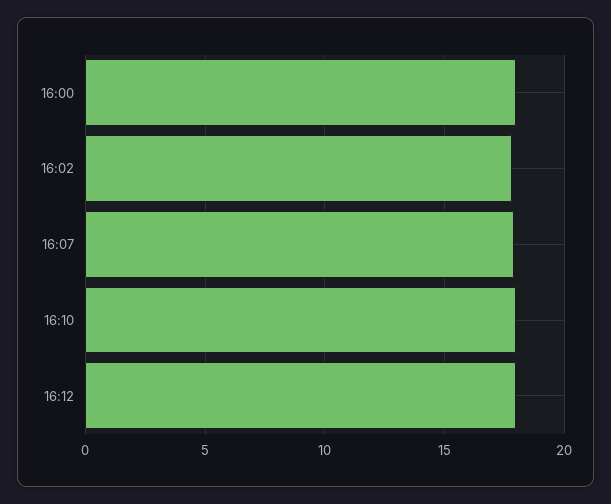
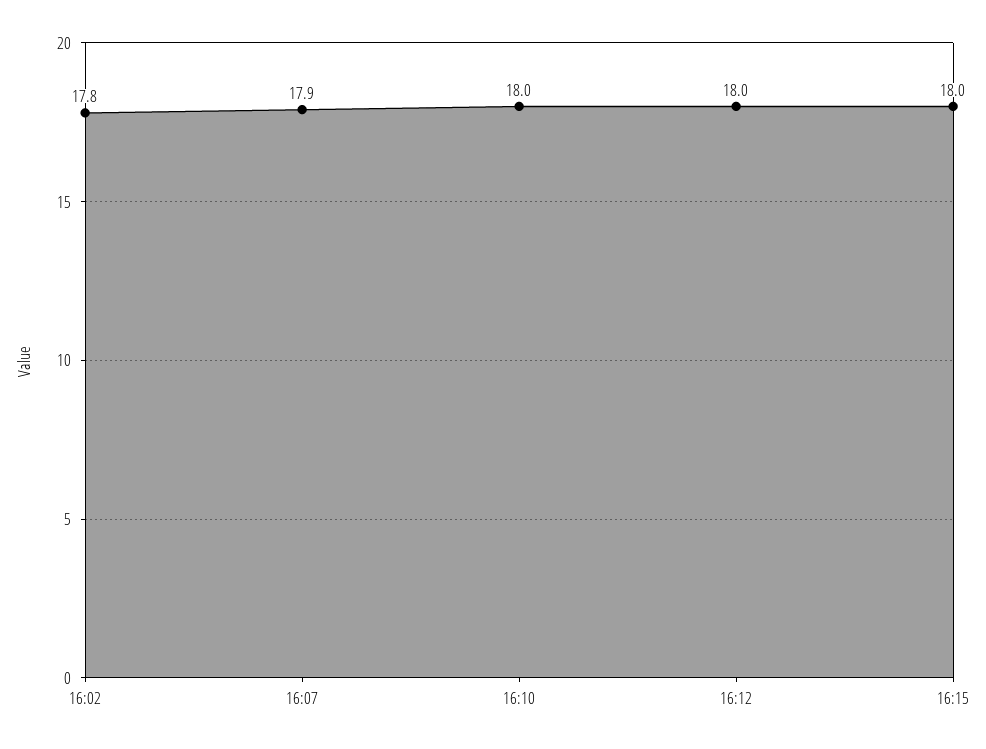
16:00: 18 -> none
16:15: none -> 18

